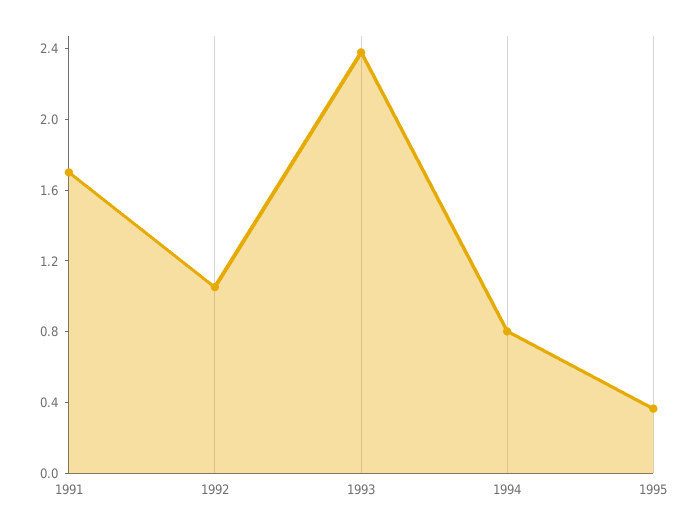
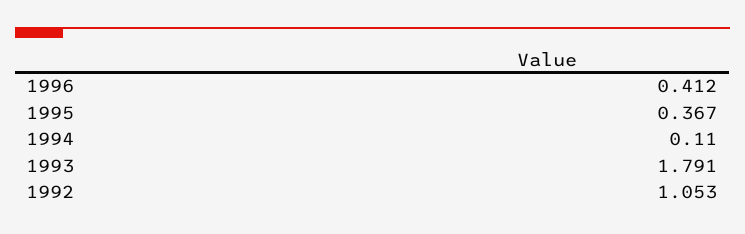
1991: 1.7 -> none
1993: 2.4 -> 1.791
1994: 0.8 -> 0.11
1996: none -> 0.412

